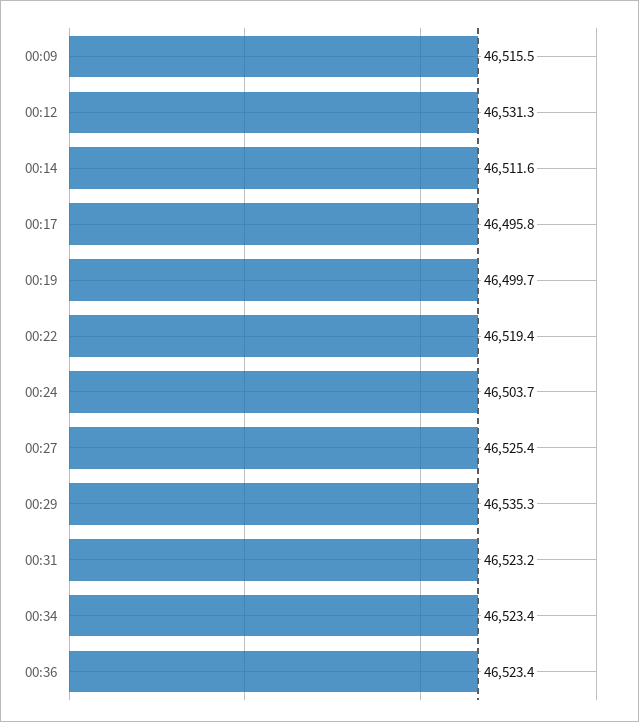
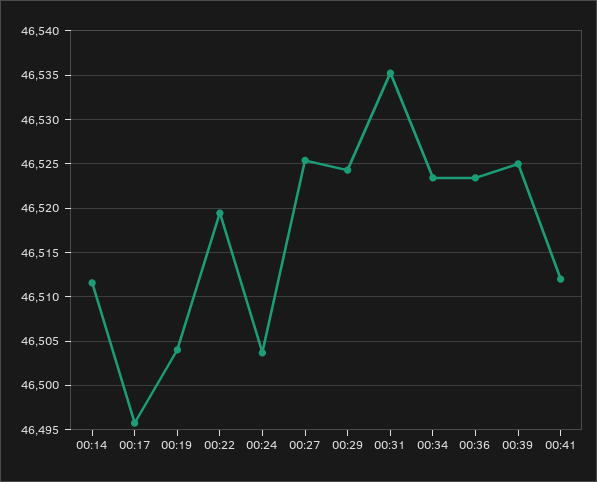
00:09: 46515.5 -> none
00:12: 46531.3 -> none
00:19: 46499.7 -> 46504
00:29: 46535.3 -> 46524
00:31: 46523.2 -> 46535
00:39: none -> 46525
00:41: none -> 46512

